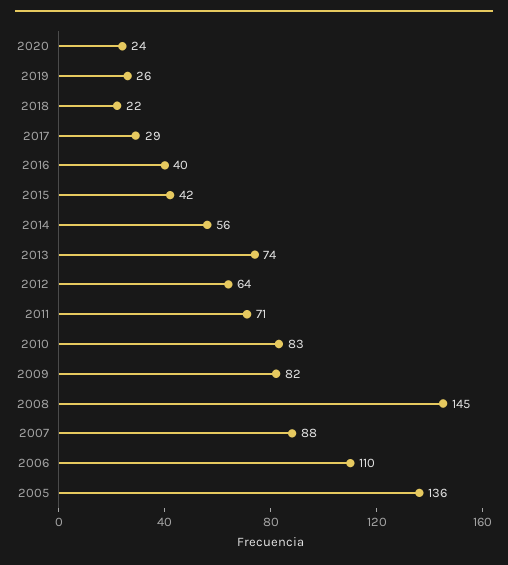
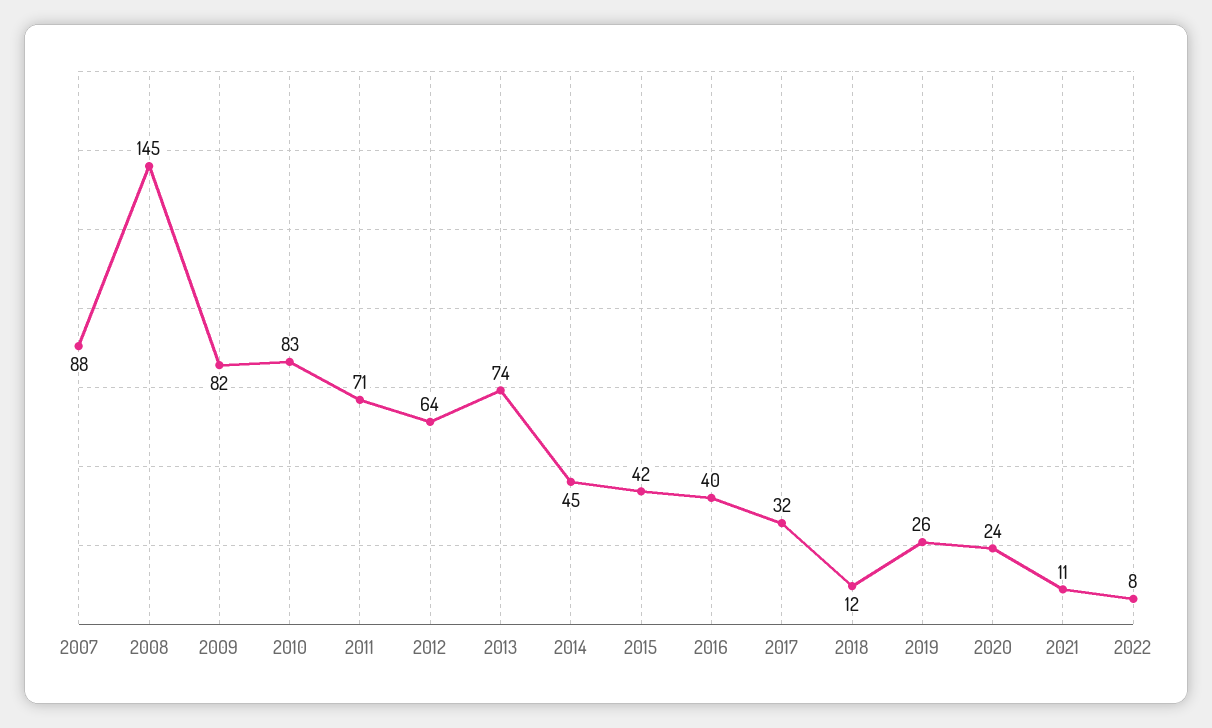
2018: 22 -> 12
2017: 29 -> 32
2014: 56 -> 45
2006: 110 -> none
2005: 136 -> none
2021: none -> 11
2022: none -> 8

